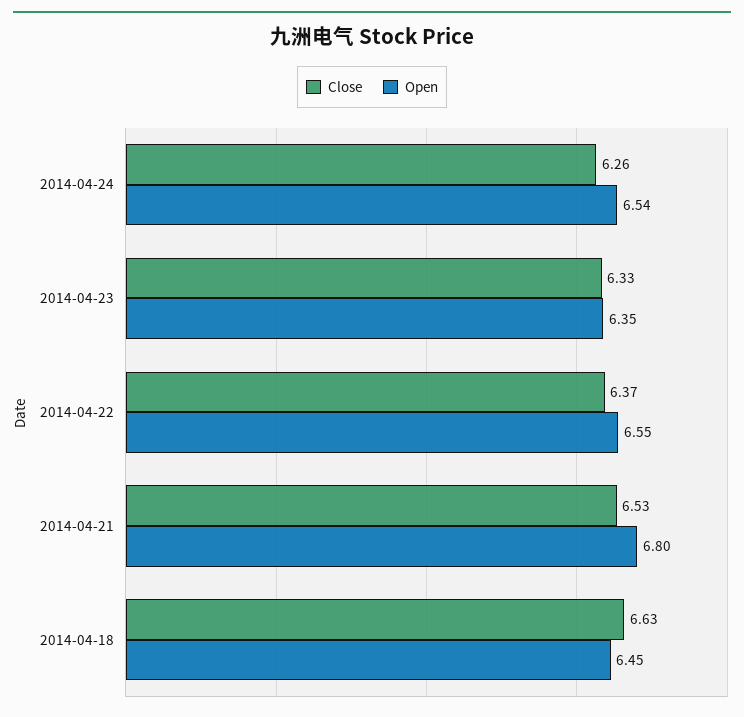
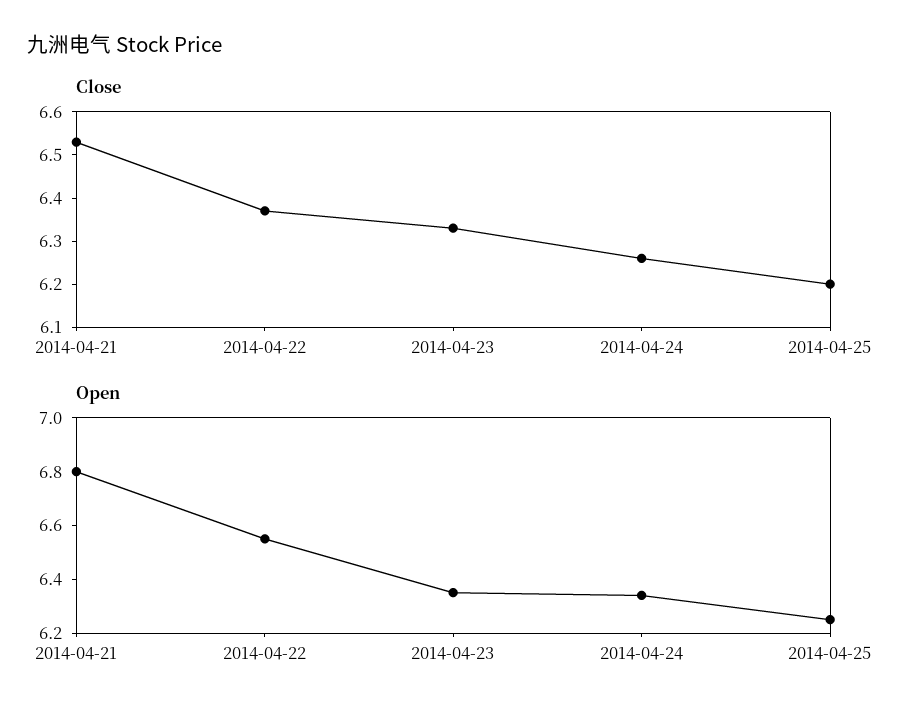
Open, 2014-04-24: 6.54 -> 6.35
Close, 2014-04-18: 6.63 -> none
Open, 2014-04-18: 6.45 -> none
Close, 2014-04-25: none -> 6.2
Open, 2014-04-25: none -> 6.25

